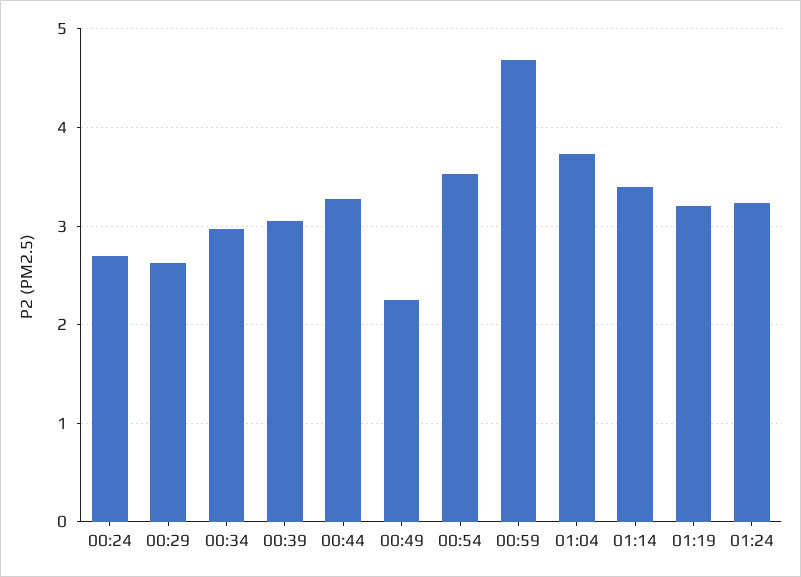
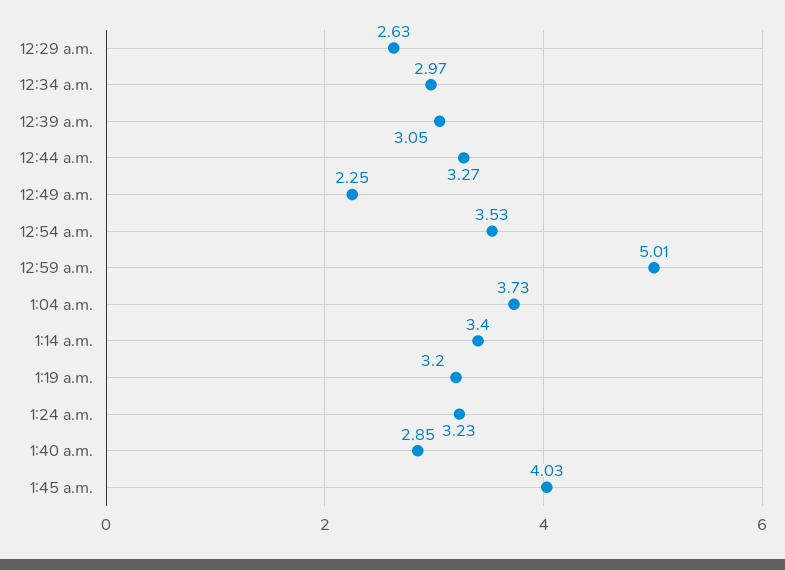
00:24: 2.7 -> none
00:59: 4.7 -> 5.01
1:40 a.m.: none -> 2.85
1:45 a.m.: none -> 4.03

